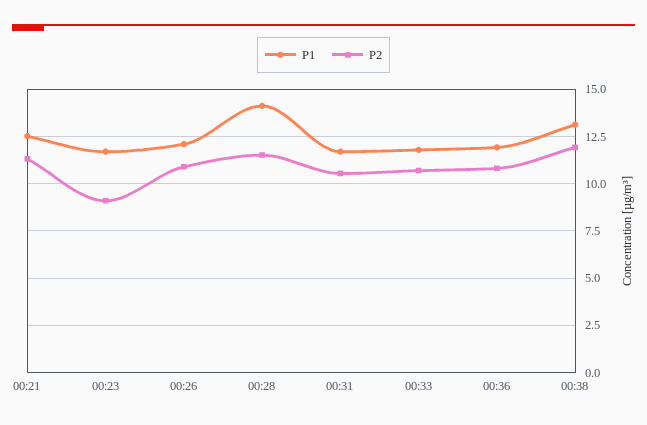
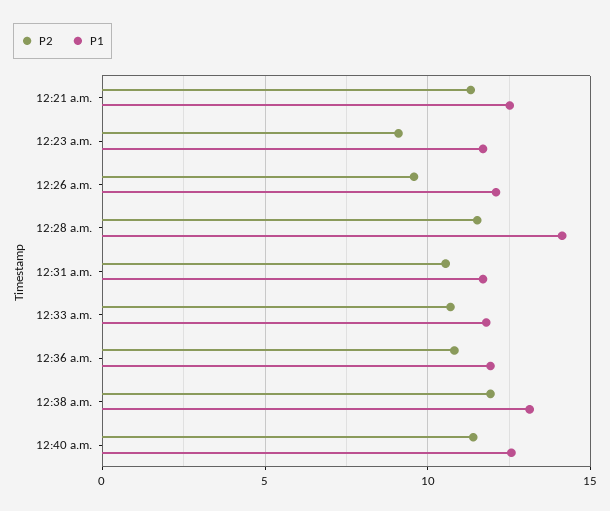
P2, 00:26: 11 -> 9.5
P2, 12:40 a.m.: none -> 11.5
P1, 12:40 a.m.: none -> 12.5

